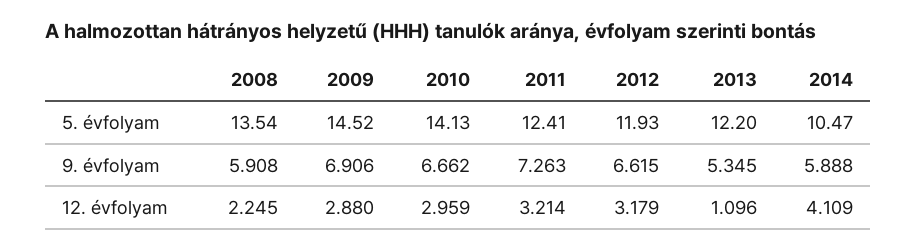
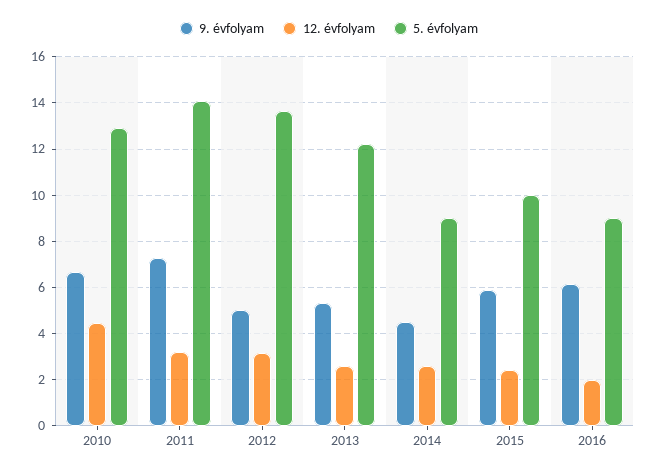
5. évfolyam, 2008: 13.54 -> none
5. évfolyam, 2009: 14.52 -> none
5. évfolyam, 2010: 14.13 -> 13
5. évfolyam, 2011: 12.41 -> 14
5. évfolyam, 2012: 11.93 -> 13.5
5. évfolyam, 2014: 10.47 -> 9
9. évfolyam, 2008: 5.908 -> none
9. évfolyam, 2009: 6.906 -> none
9. évfolyam, 2012: 6.615 -> 5
9. évfolyam, 2014: 5.888 -> 4.5
12. évfolyam, 2008: 2.245 -> none
12. évfolyam, 2009: 2.88 -> none
12. évfolyam, 2010: 2.959 -> 4.5
12. évfolyam, 2013: 1.096 -> 2.5
12. évfolyam, 2014: 4.109 -> 2.5
9. évfolyam, 2015: none -> 6
12. évfolyam, 2015: none -> 2.5
5. évfolyam, 2015: none -> 10
9. évfolyam, 2016: none -> 6
12. évfolyam, 2016: none -> 2
5. évfolyam, 2016: none -> 9

